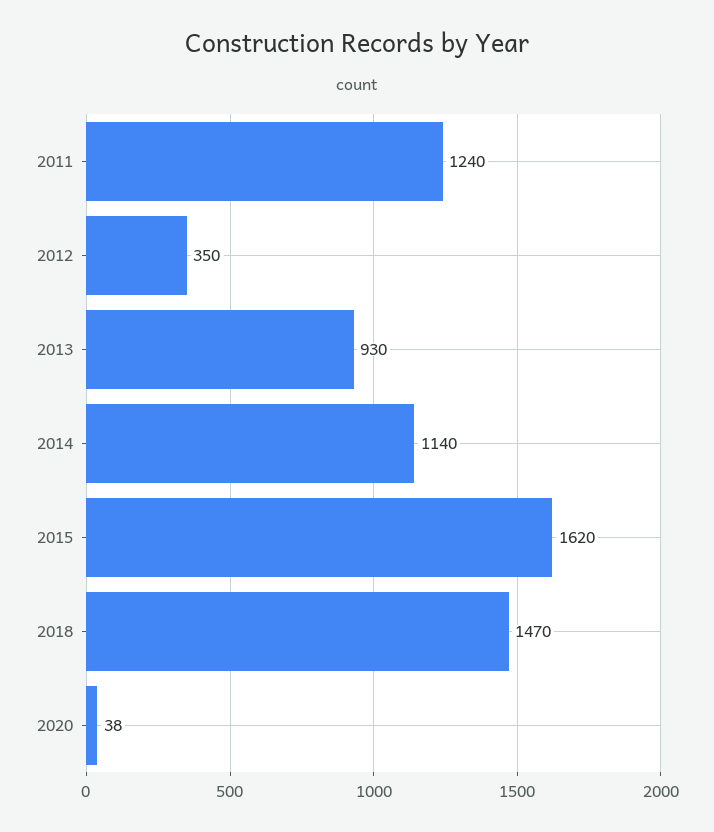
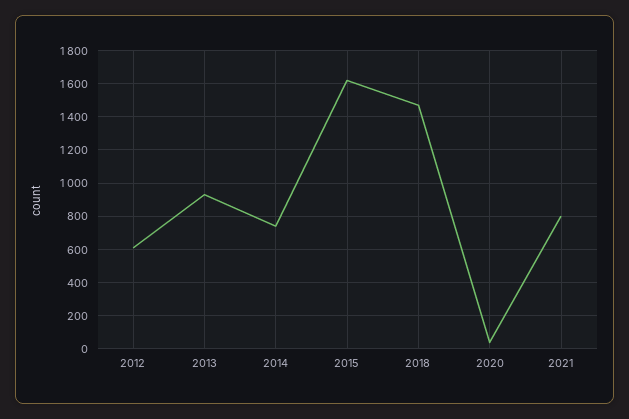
2011: 1240 -> none
2012: 350 -> 600
2014: 1140 -> 750
2021: none -> 800

